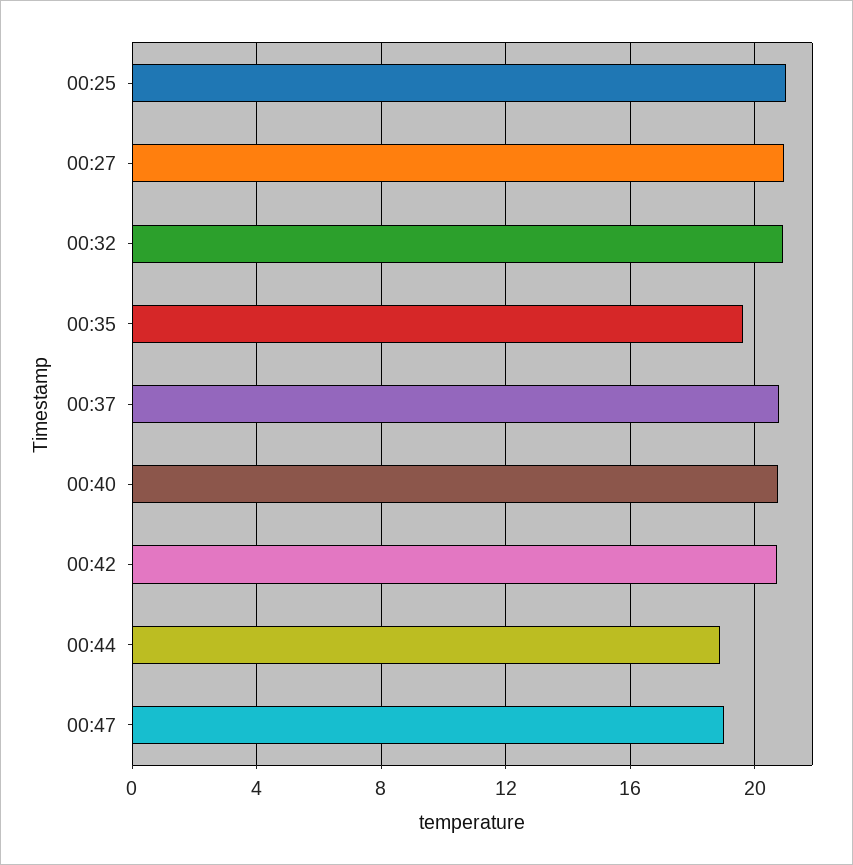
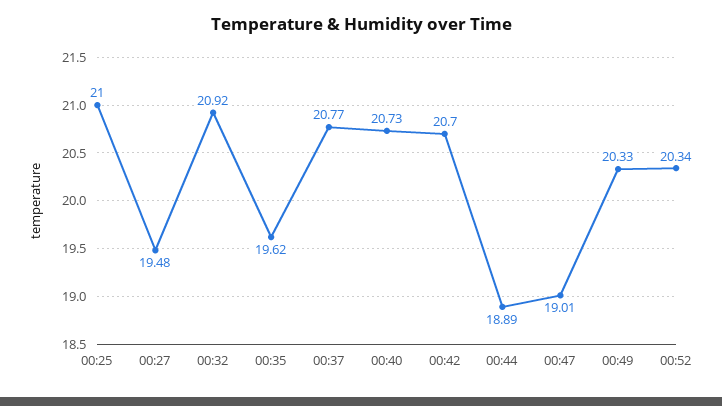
00:27: 21 -> 19.48
00:49: none -> 20.33
00:52: none -> 20.34

